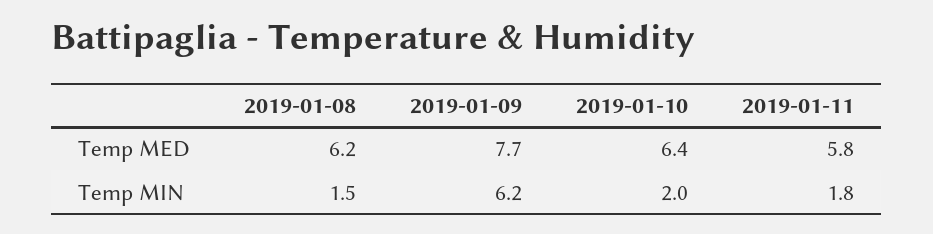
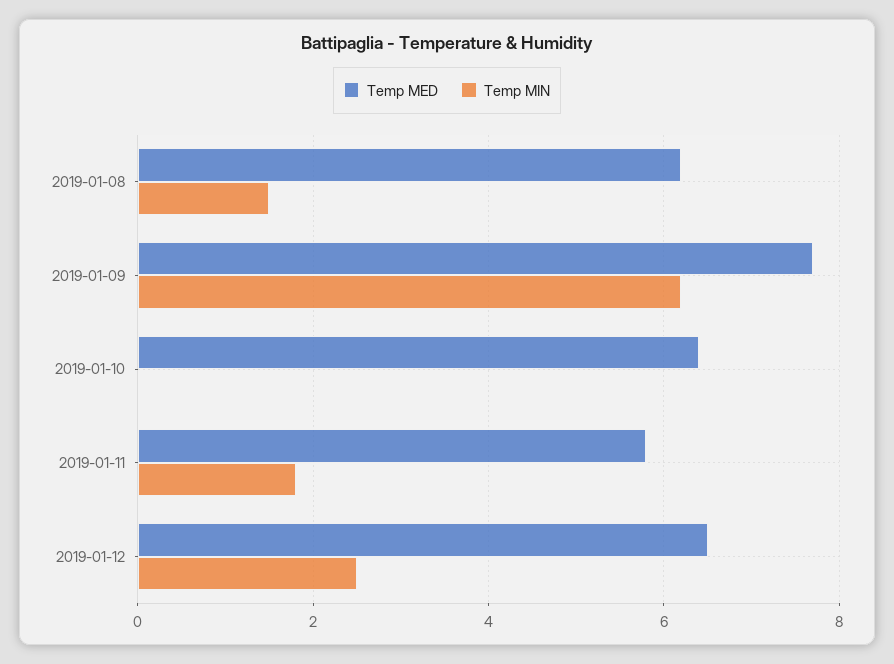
Temp MIN, 2019-01-10: 2 -> 0
Temp MED, 2019-01-12: none -> 6.5
Temp MIN, 2019-01-12: none -> 2.5

